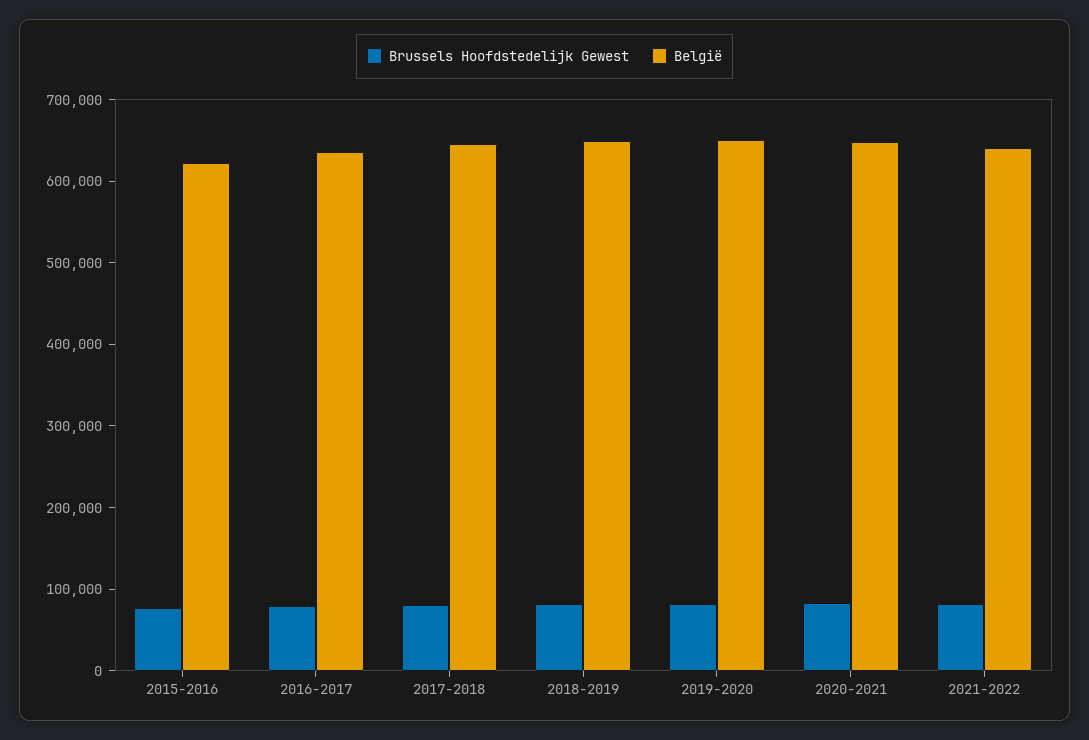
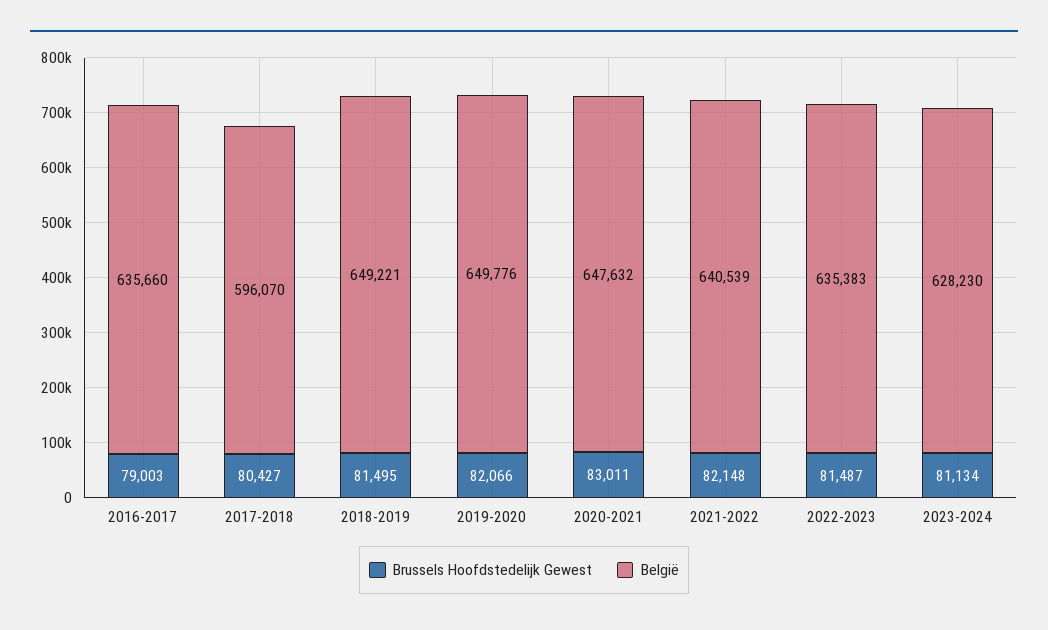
Brussels Hoofdstedelijk Gewest, 2015-2016: 80000 -> none
België, 2015-2016: 620000 -> none
België, 2017-2018: 640000 -> 596070
Brussels Hoofdstedelijk Gewest, 2022-2023: none -> 81487
België, 2022-2023: none -> 635383
Brussels Hoofdstedelijk Gewest, 2023-2024: none -> 81134
België, 2023-2024: none -> 628230

